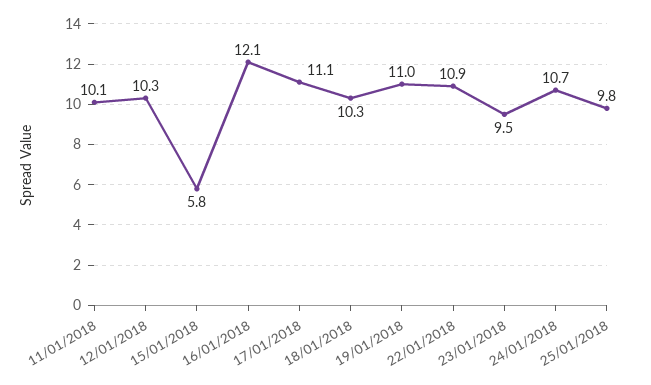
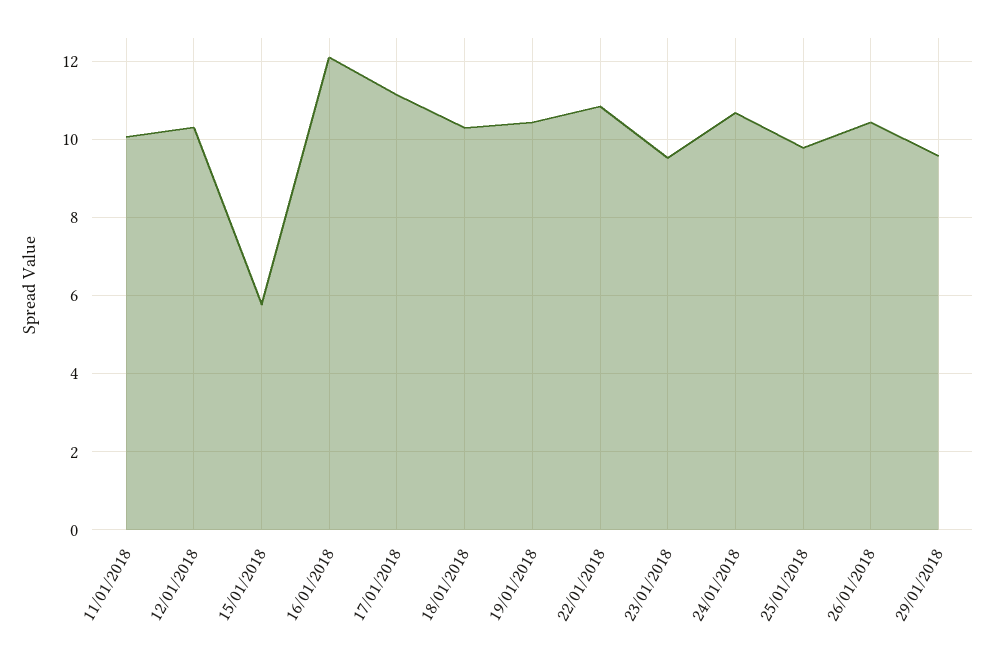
19/01/2018: 11 -> 10.4
26/01/2018: none -> 10.4
29/01/2018: none -> 9.6

